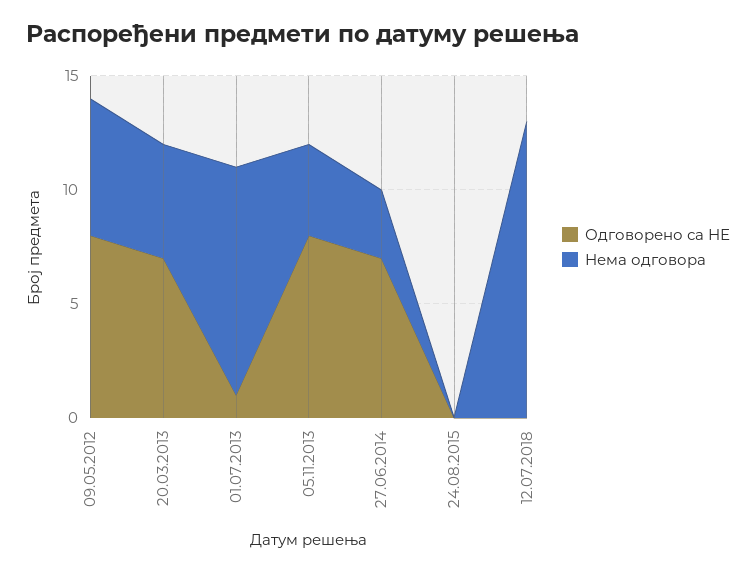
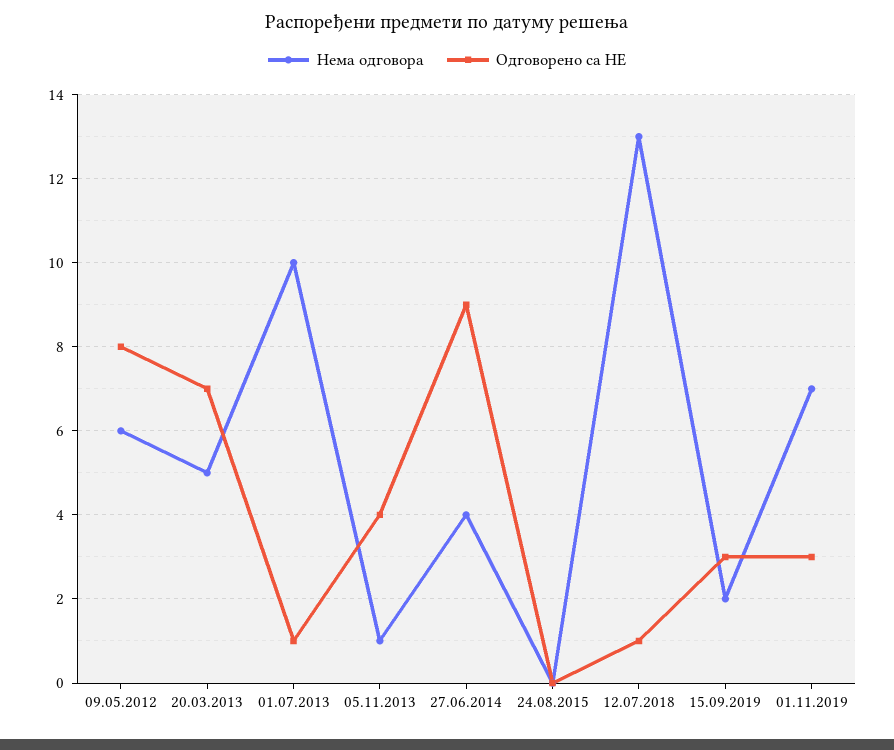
Одговорено са НЕ, 05.11.2013: 8 -> 4
Нема одговора, 05.11.2013: 4 -> 1
Одговорено са НЕ, 27.06.2014: 7 -> 9
Нема одговора, 27.06.2014: 3 -> 4
Одговорено са НЕ, 12.07.2018: 0 -> 1
Нема одговора, 15.09.2019: none -> 2
Одговорено са НЕ, 15.09.2019: none -> 3
Нема одговора, 01.11.2019: none -> 7
Одговорено са НЕ, 01.11.2019: none -> 3

